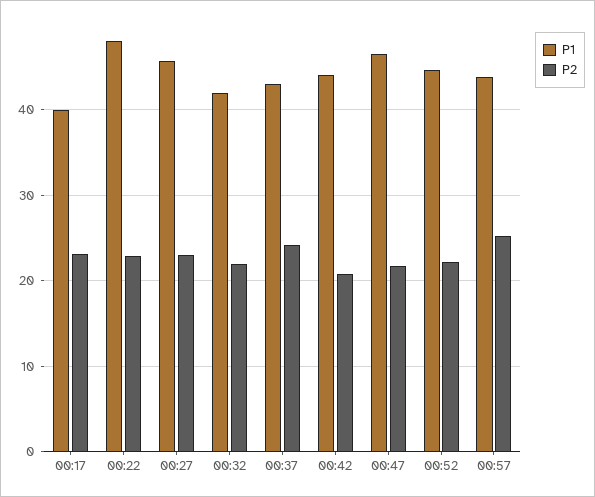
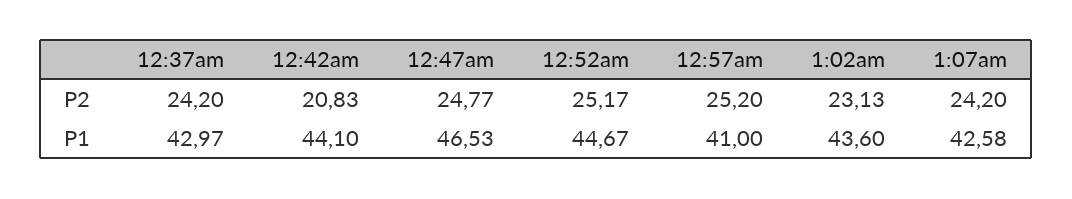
P1, 00:17: 40 -> none
P2, 00:17: 23 -> none
P1, 00:22: 48 -> none
P2, 00:22: 23 -> none
P1, 00:27: 46 -> none
P2, 00:27: 23 -> none
P1, 00:32: 42 -> none
P2, 00:32: 22 -> none
P2, 00:47: 22 -> 24.77
P2, 00:52: 22 -> 25.17
P1, 00:57: 44 -> 41
P2, 1:02am: none -> 23.13
P2, 1:07am: none -> 24.2
P1, 1:02am: none -> 43.6
P1, 1:07am: none -> 42.58

